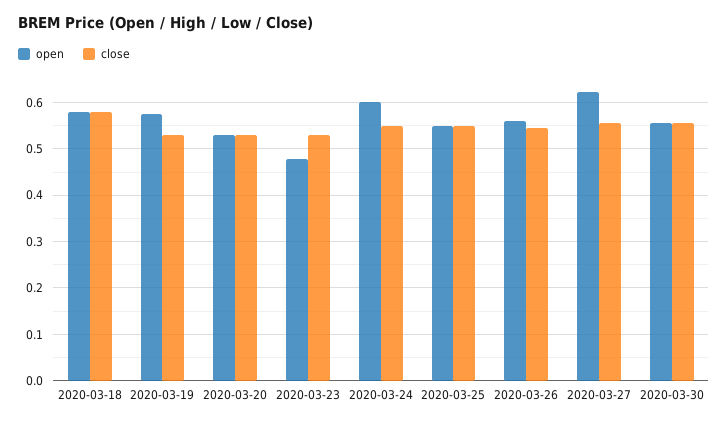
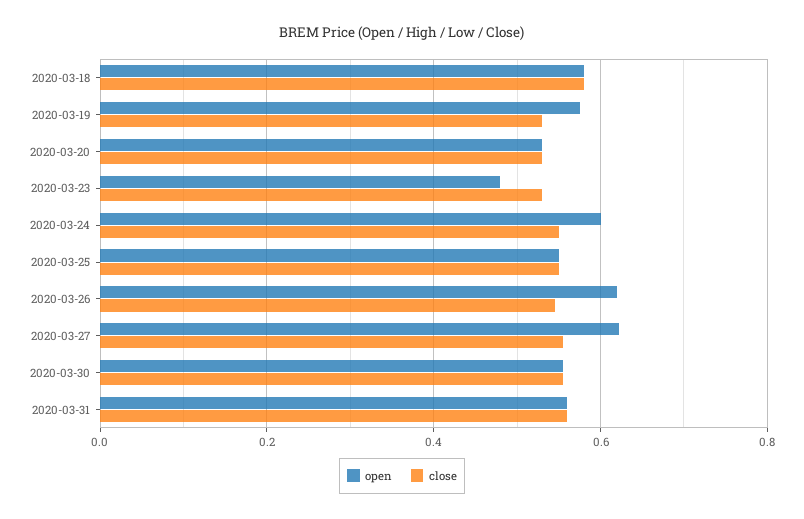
open, 2020-03-26: 0.56 -> 0.62
open, 2020-03-31: none -> 0.56
close, 2020-03-31: none -> 0.56

